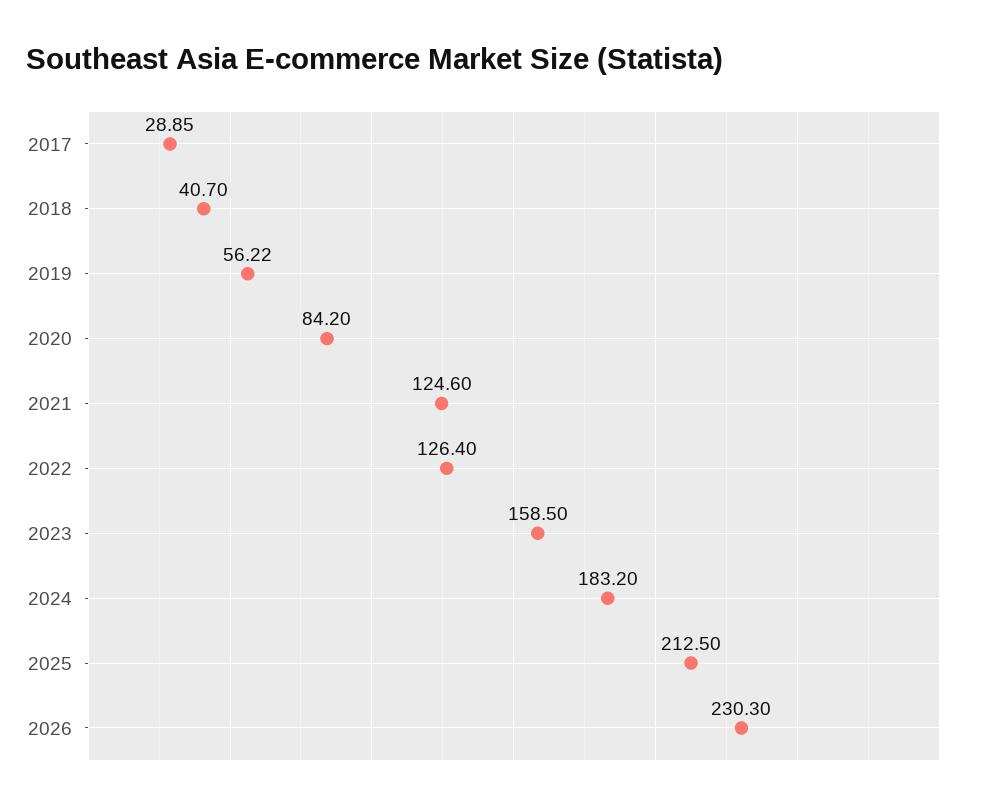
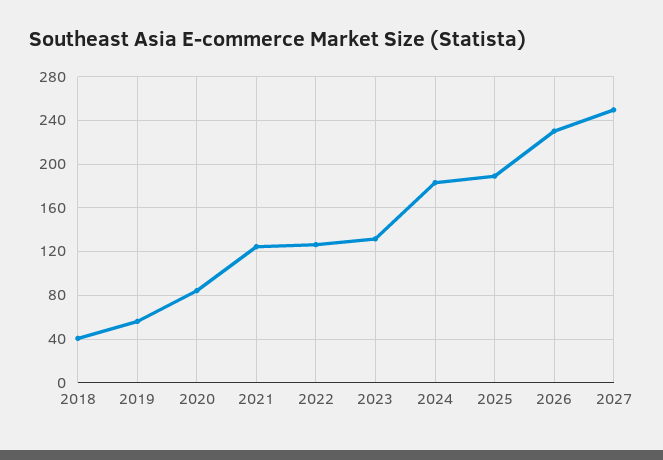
2017: 28.85 -> none
2023: 158.5 -> 130
2025: 212.5 -> 190
2027: none -> 250

